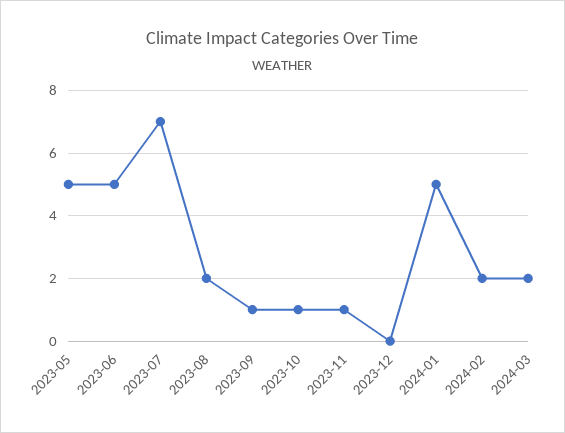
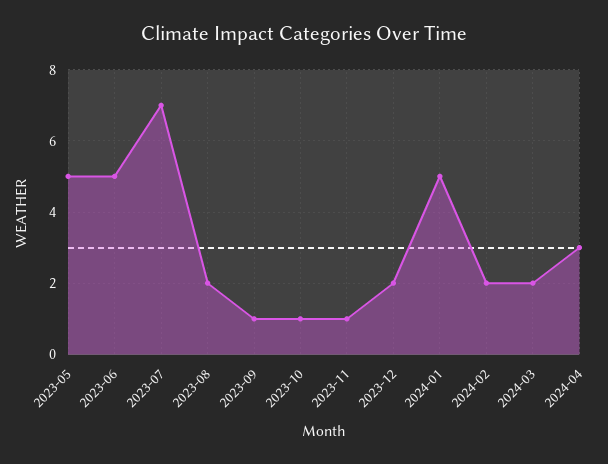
2023-12: 0 -> 2
2024-04: none -> 3

